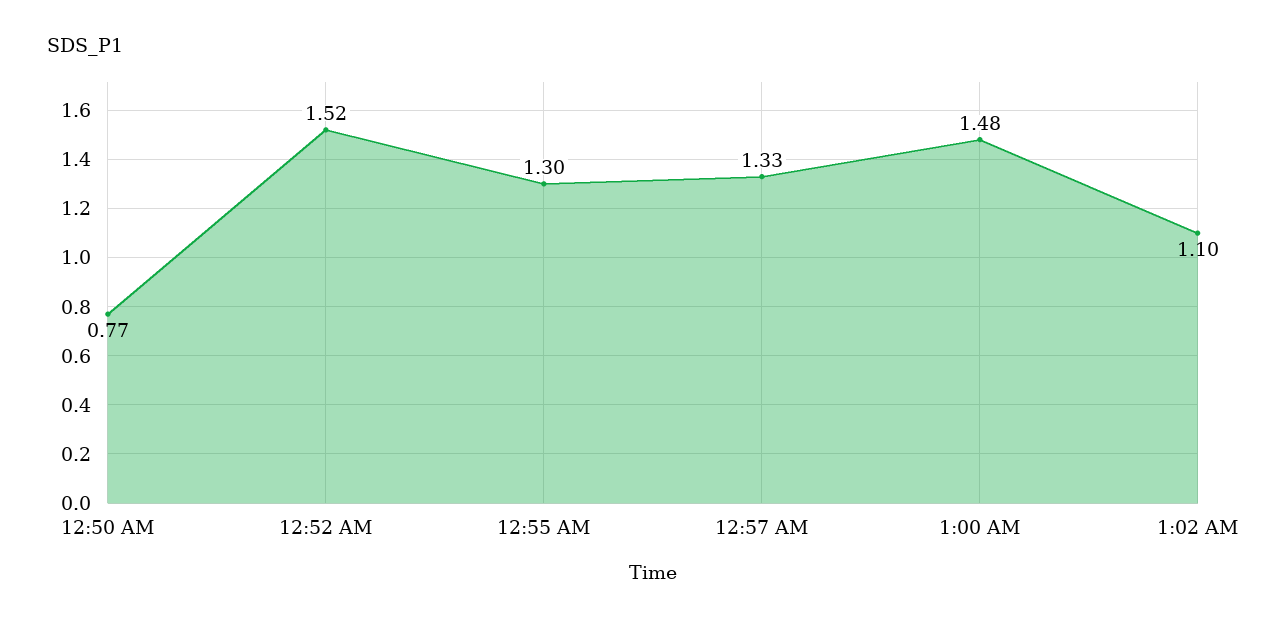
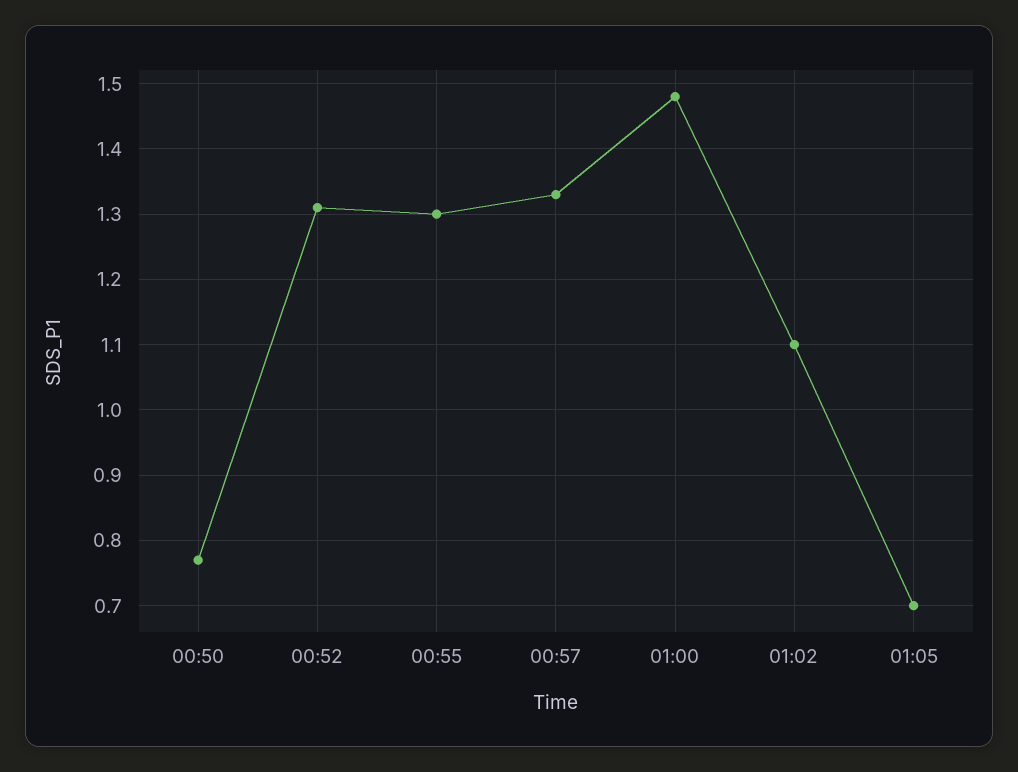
12:52 AM: 1.52 -> 1.31
01:05: none -> 0.7

